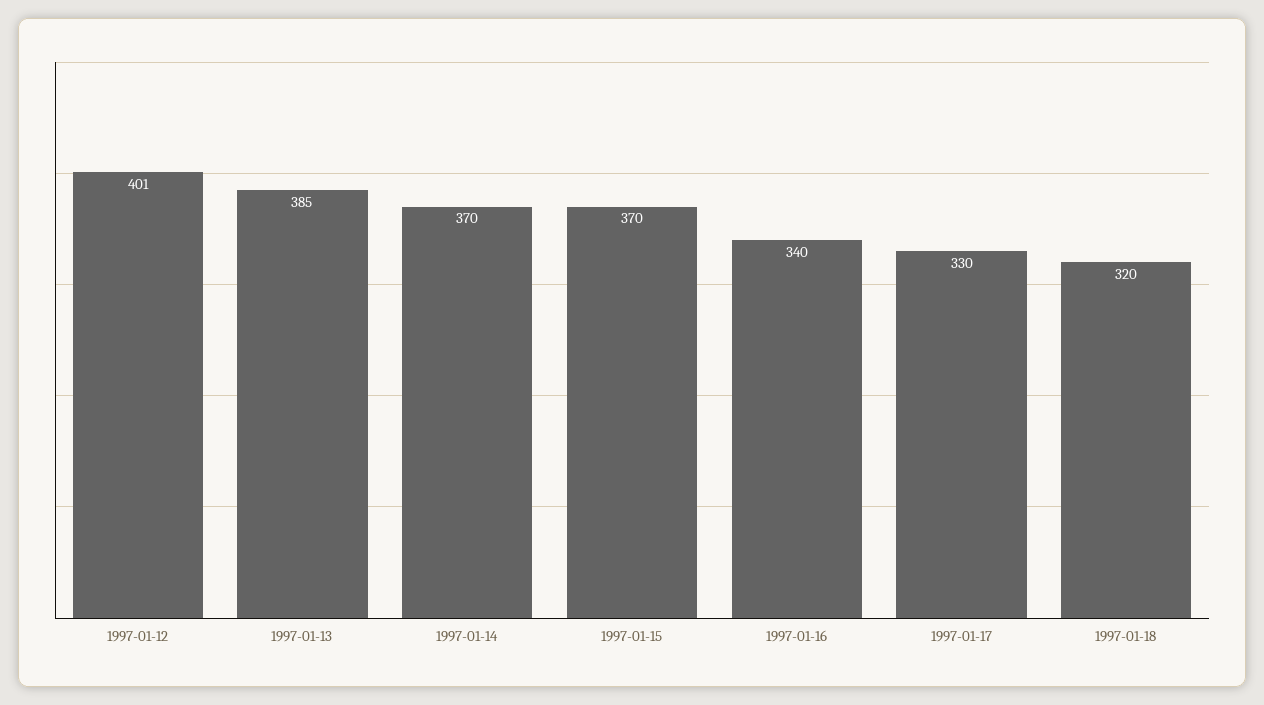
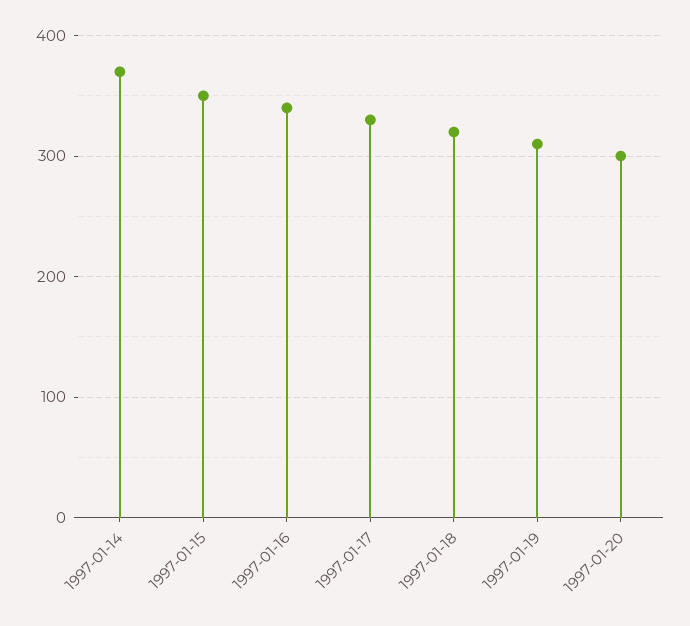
1997-01-12: 401 -> none
1997-01-13: 385 -> none
1997-01-15: 370 -> 350
1997-01-19: none -> 310
1997-01-20: none -> 300

